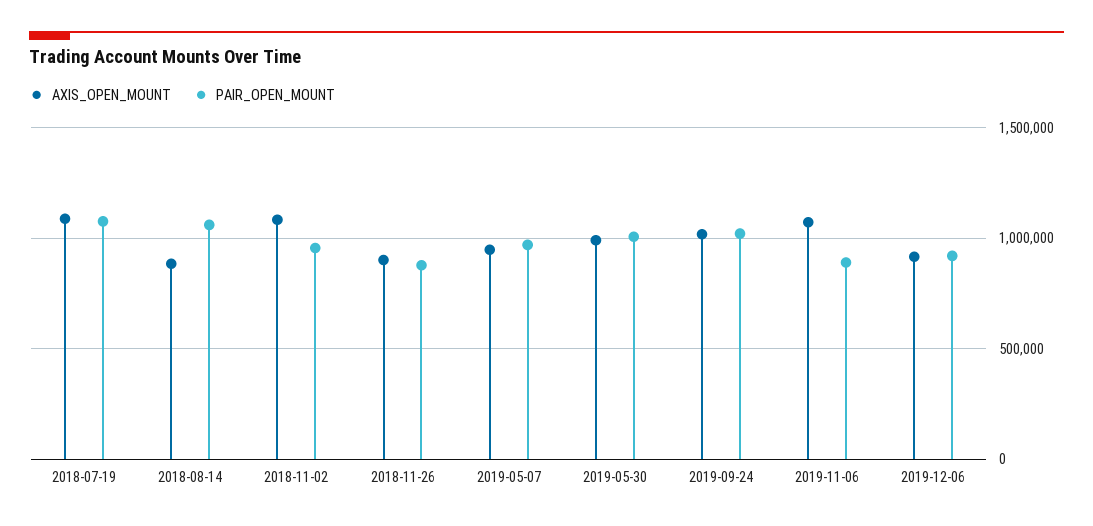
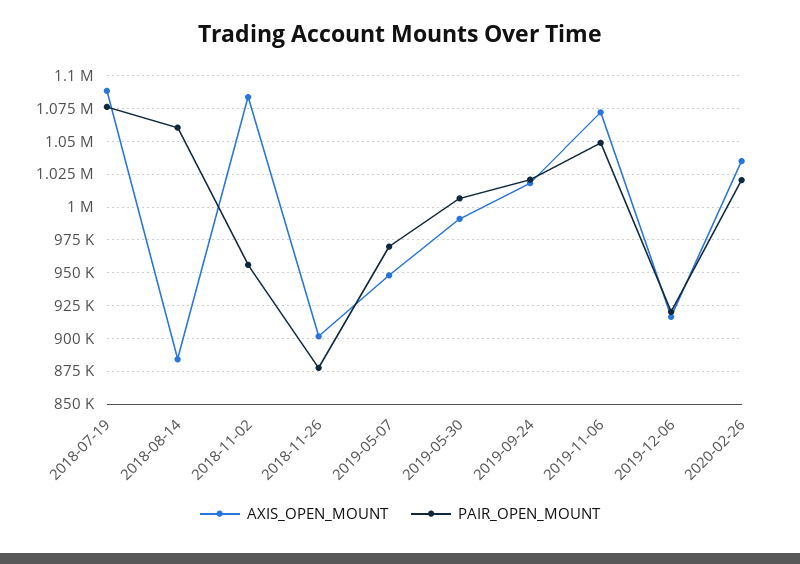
PAIR_OPEN_MOUNT, 2019-11-06: 900000 -> 1050000
AXIS_OPEN_MOUNT, 2020-02-26: none -> 1035000
PAIR_OPEN_MOUNT, 2020-02-26: none -> 1020000

